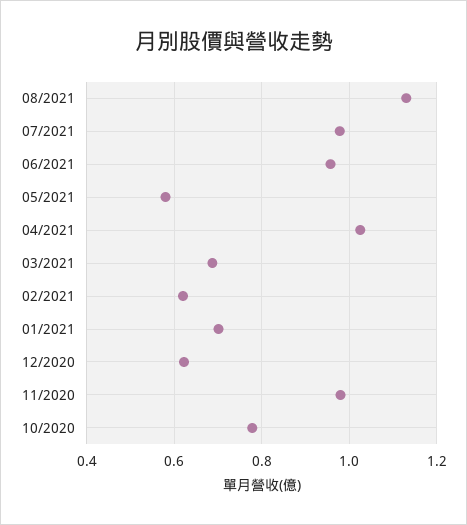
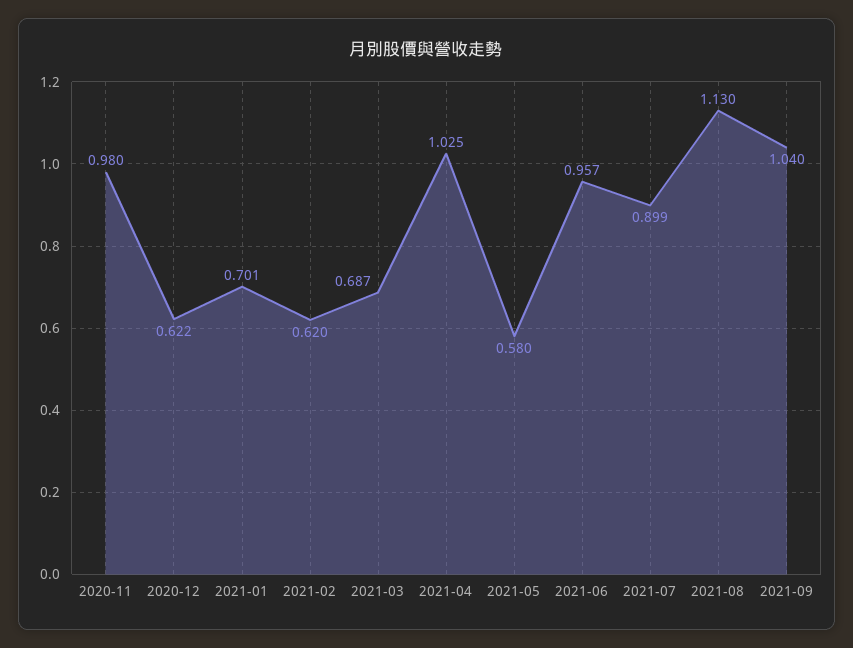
07/2021: 0.98 -> 0.899
10/2020: 0.78 -> none
2021-09: none -> 1.04

